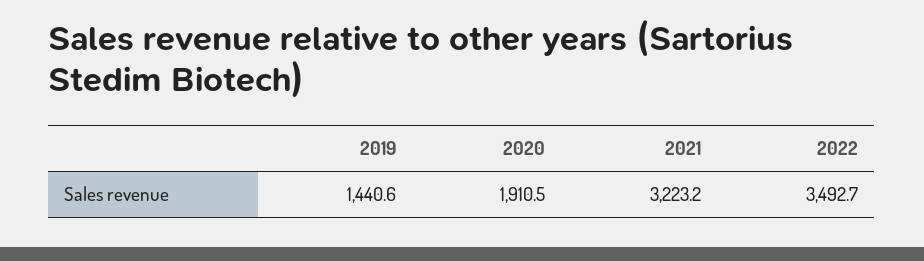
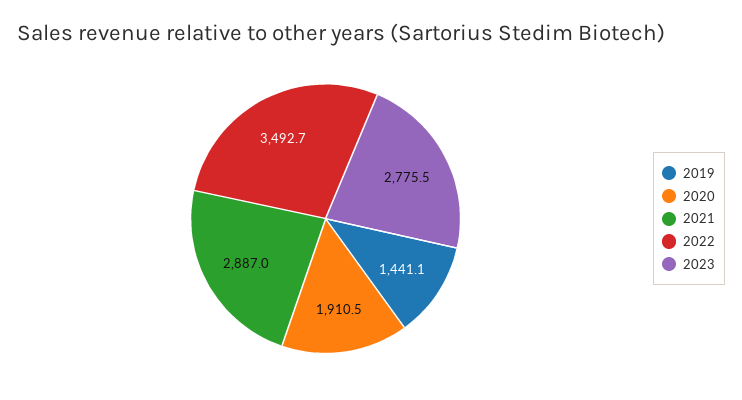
2019: 1440.6 -> 1441.1
2021: 3223.2 -> 2887
2023: none -> 2775.5

